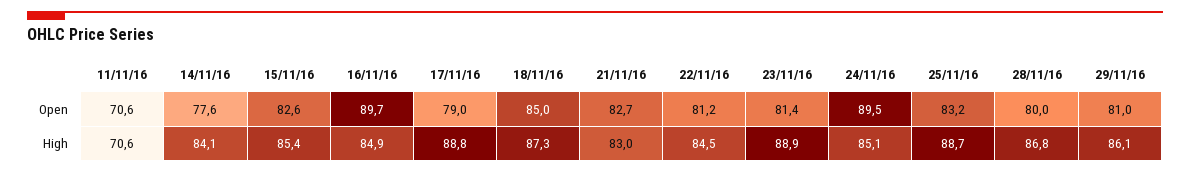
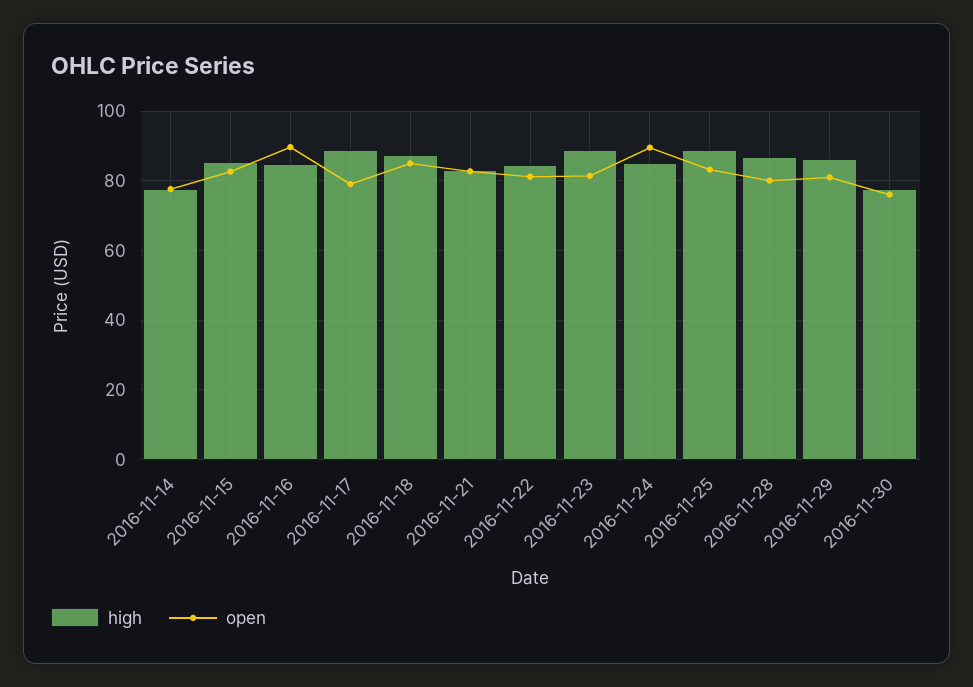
Open, 11/11/16: 70.6 -> none
High, 11/11/16: 70.6 -> none
High, 14/11/16: 84.1 -> 78
High, 2016-11-30: none -> 78
Open, 2016-11-30: none -> 76

